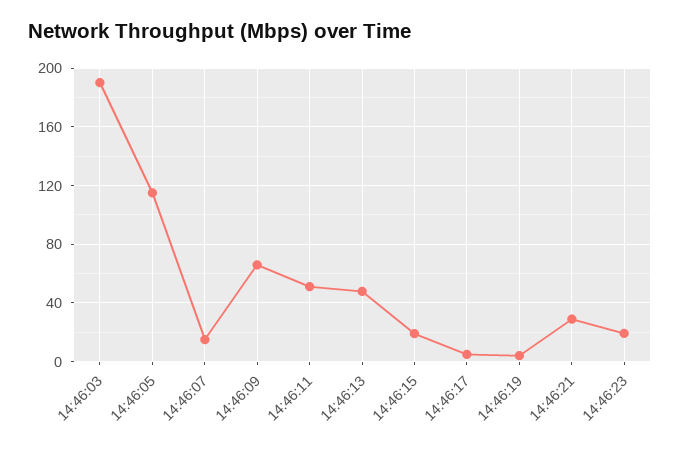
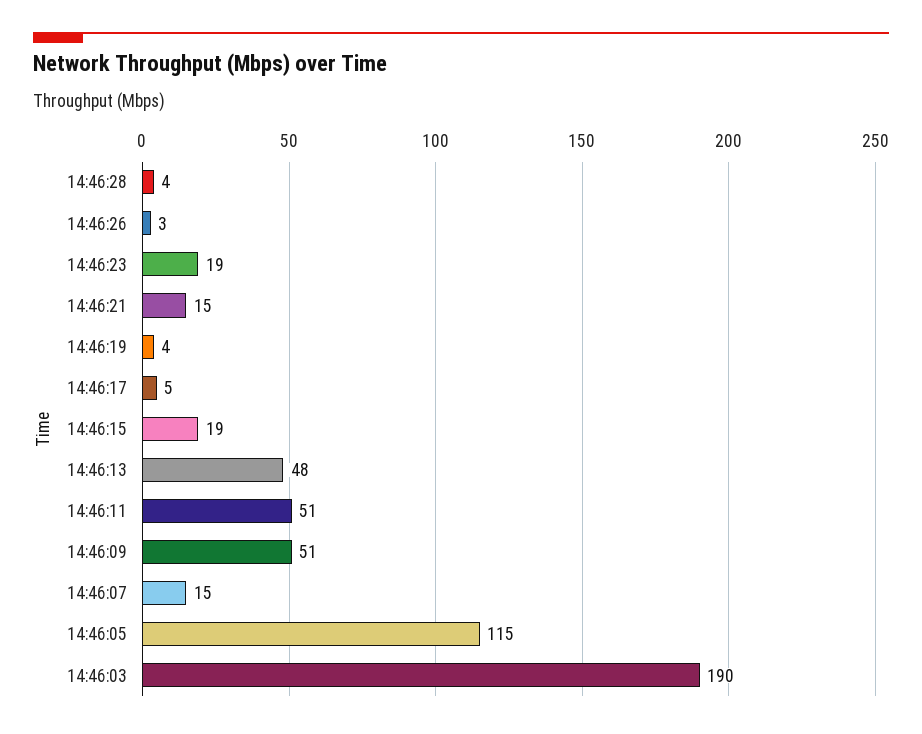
14:46:09: 65 -> 51
14:46:21: 30 -> 15
14:46:28: none -> 4
14:46:26: none -> 3

